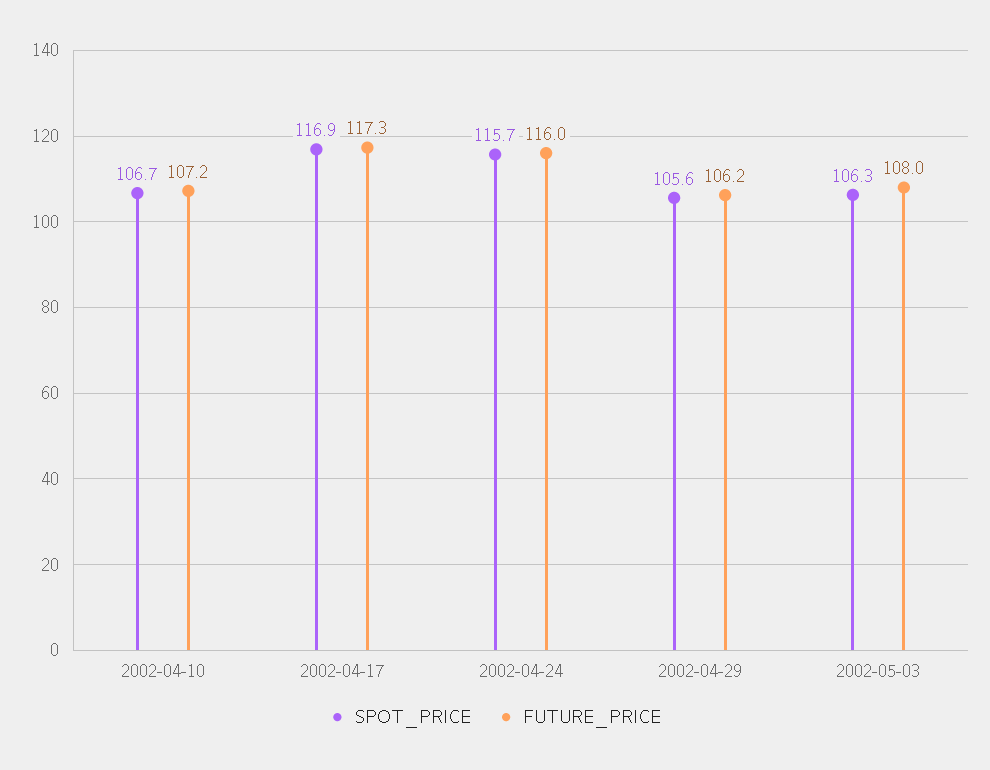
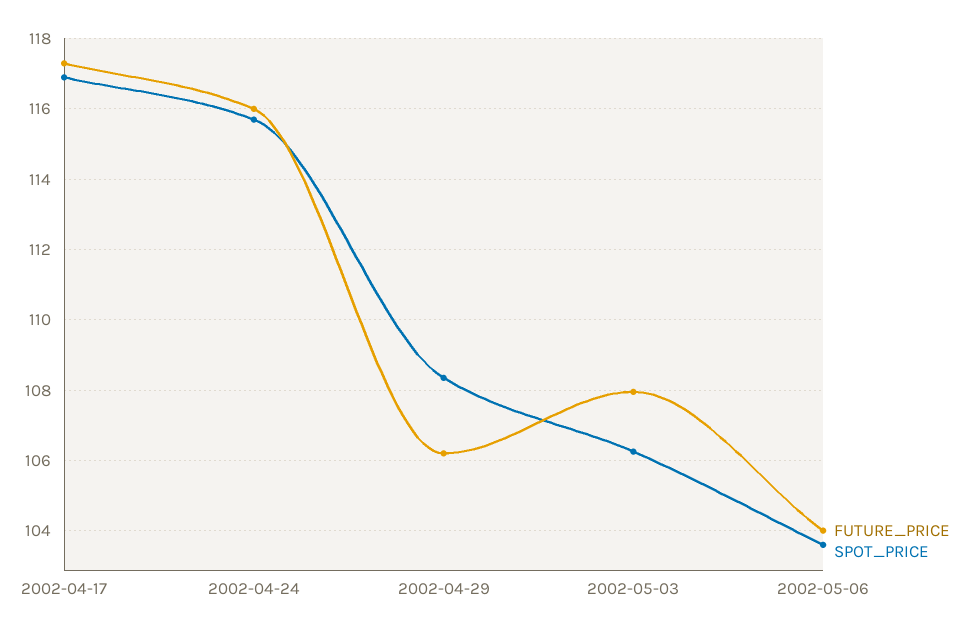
SPOT_PRICE, 2002-04-10: 106.7 -> none
FUTURE_PRICE, 2002-04-10: 107.2 -> none
SPOT_PRICE, 2002-04-29: 105.6 -> 108.4
FUTURE_PRICE, 2002-05-06: none -> 104
SPOT_PRICE, 2002-05-06: none -> 103.6

